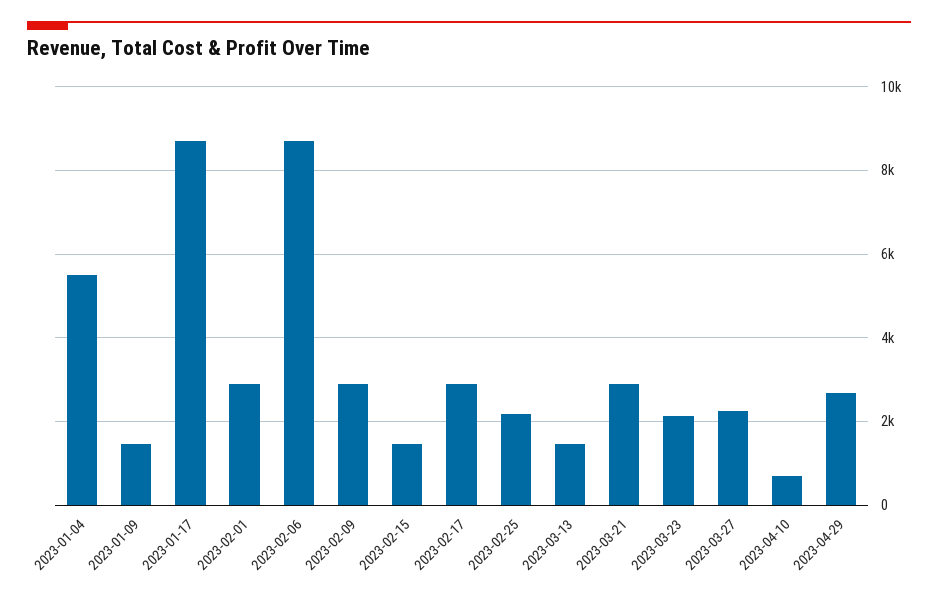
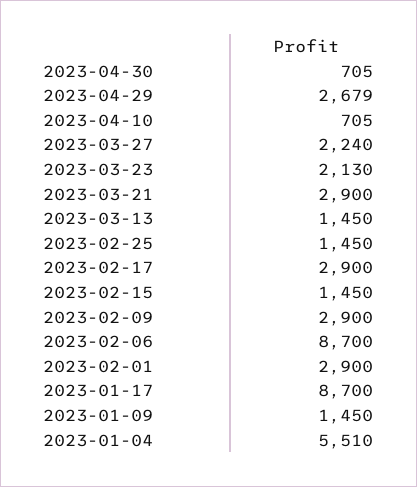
2023-02-25: 2200 -> 1450
2023-04-30: none -> 705

